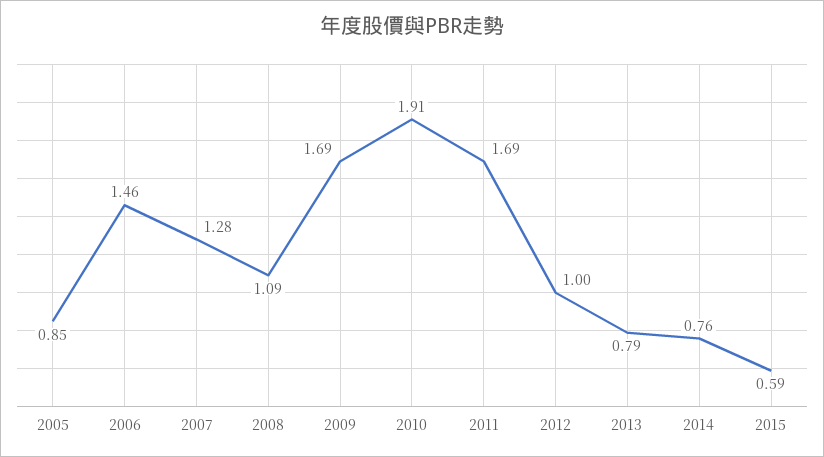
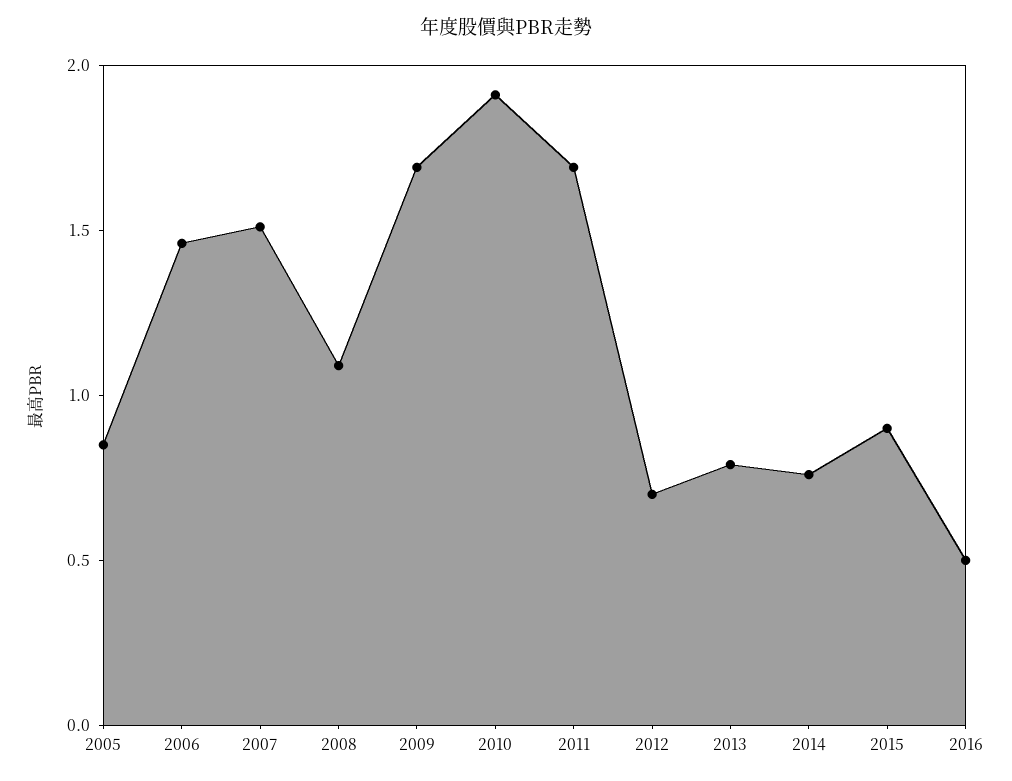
2007: 1.28 -> 1.5
2012: 1 -> 0.7
2015: 0.59 -> 0.9
2016: none -> 0.5

